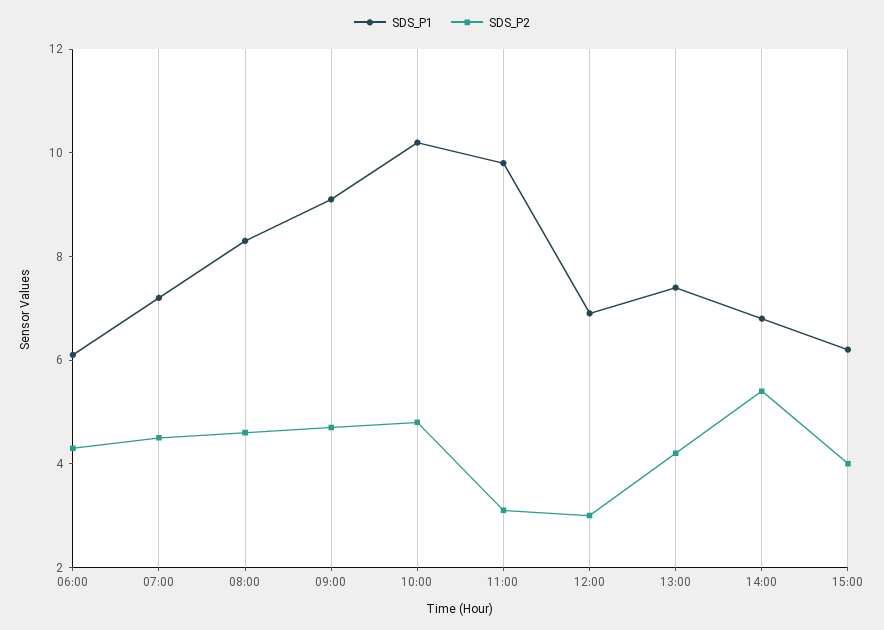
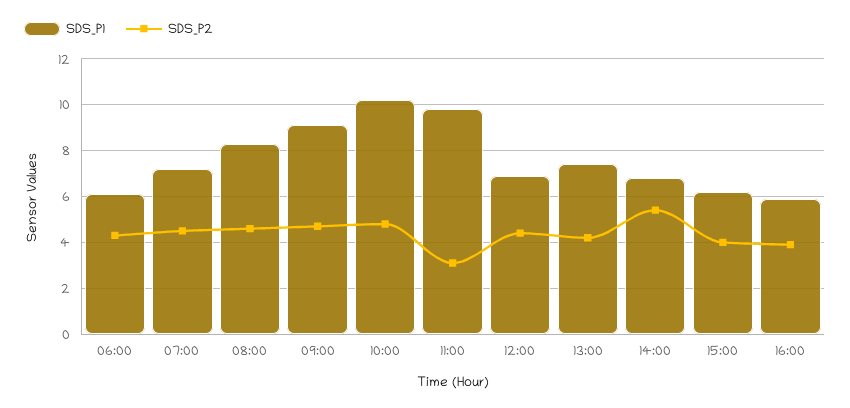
SDS_P2, 12:00: 3 -> 4.5
SDS_P1, 16:00: none -> 6
SDS_P2, 16:00: none -> 4

